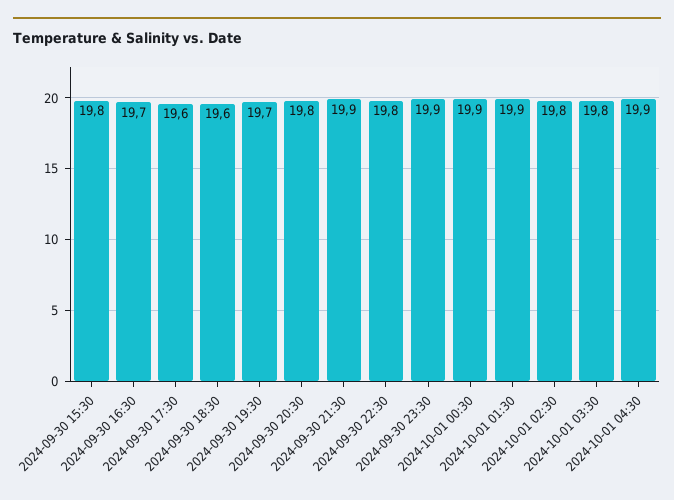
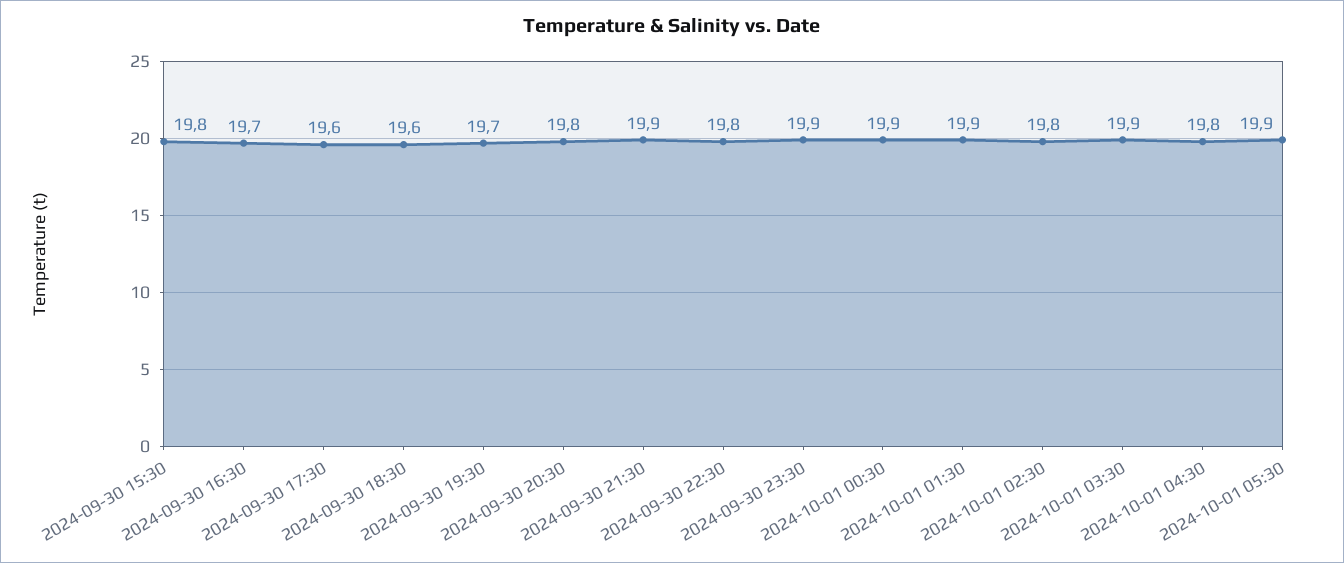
2024-10-01 03:30: 19.8 -> 19.9
2024-10-01 04:30: 19.9 -> 19.8
2024-10-01 05:30: none -> 19.9

